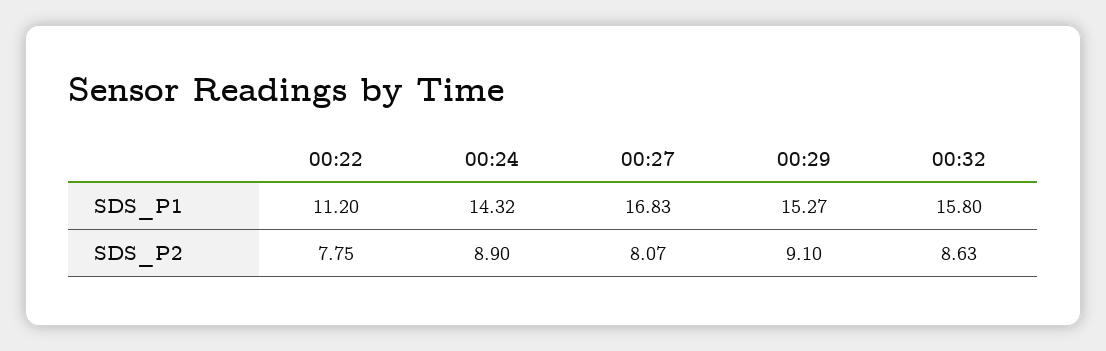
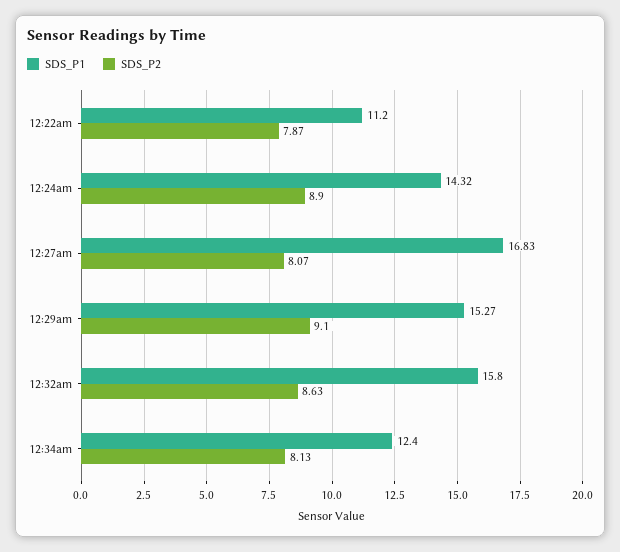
SDS_P2, 00:22: 7.75 -> 7.87
SDS_P1, 12:34am: none -> 12.4
SDS_P2, 12:34am: none -> 8.13

